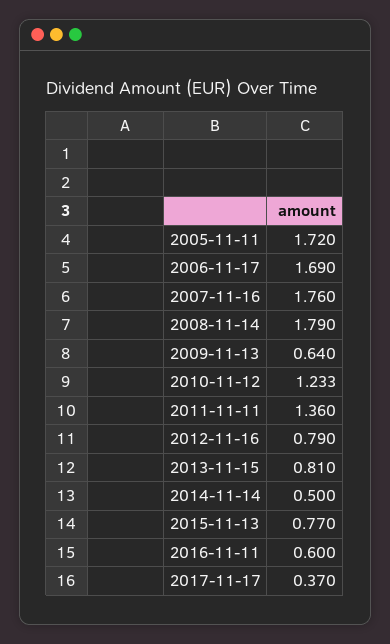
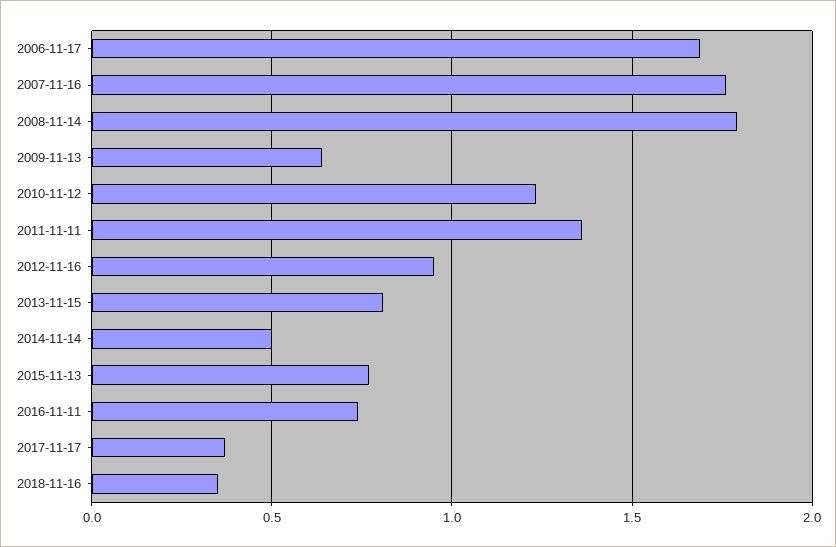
2005-11-11: 1.72 -> none
2012-11-16: 0.79 -> 0.95
2016-11-11: 0.6 -> 0.75
2018-11-16: none -> 0.35

